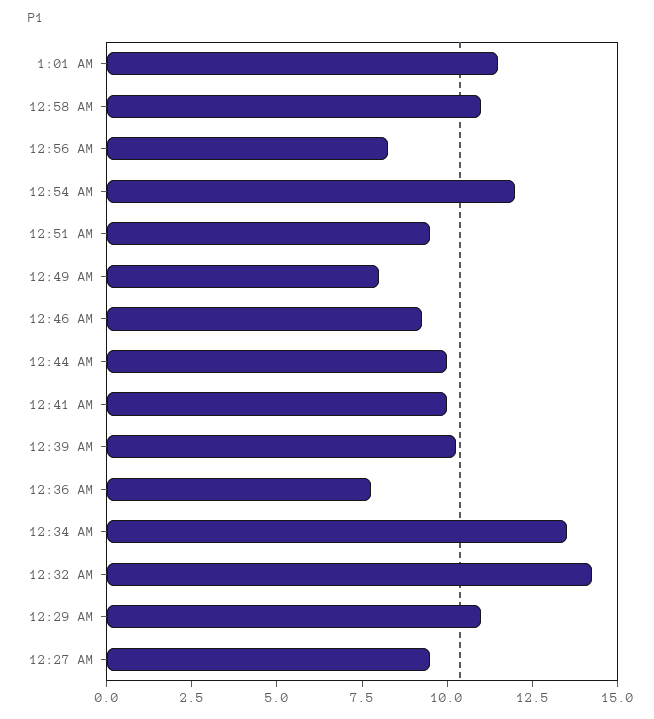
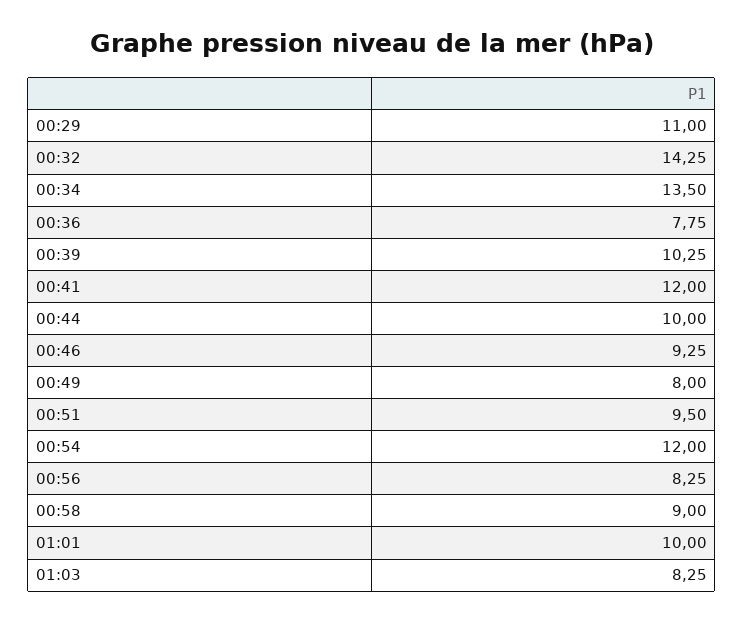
1:01 AM: 11.5 -> 10
12:58 AM: 11 -> 9
12:41 AM: 10 -> 12
12:27 AM: 9.5 -> none
01:03: none -> 8.25

